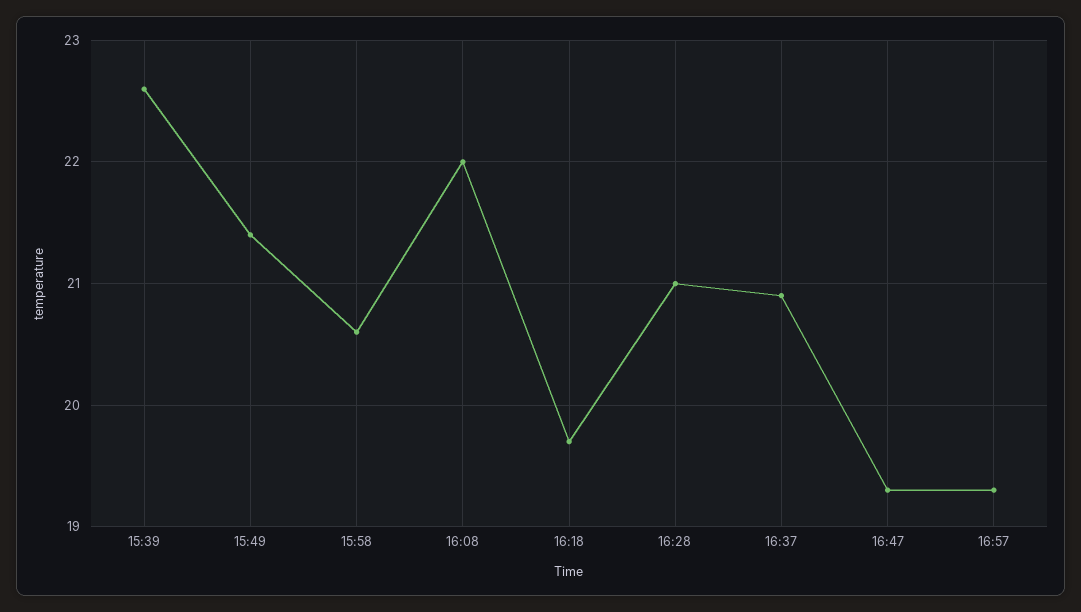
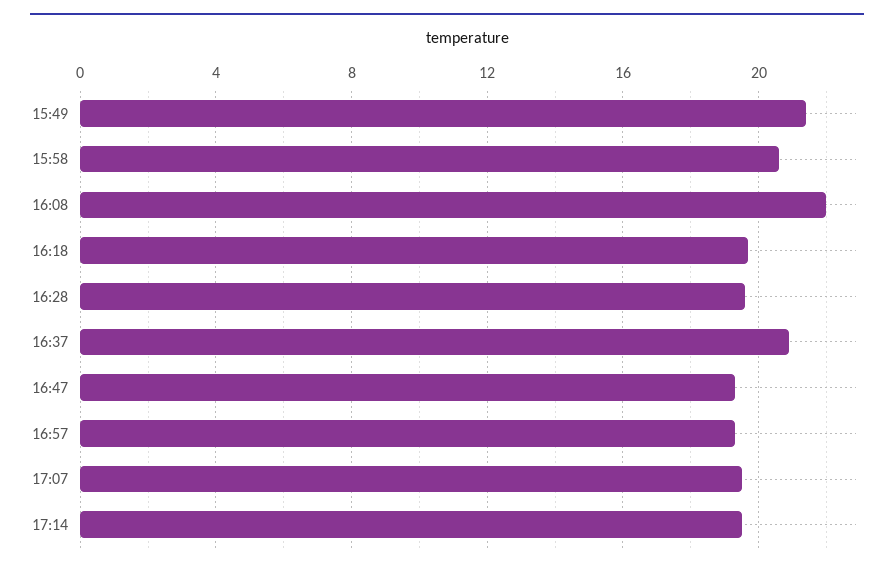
15:39: 22.6 -> none
16:28: 21 -> 19.5
17:07: none -> 19.5
17:14: none -> 19.5

